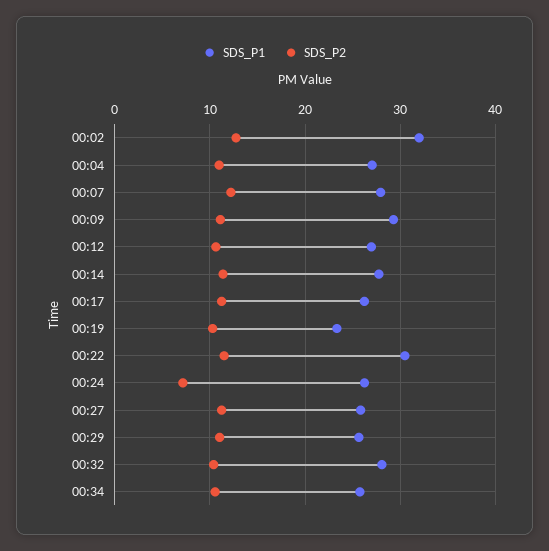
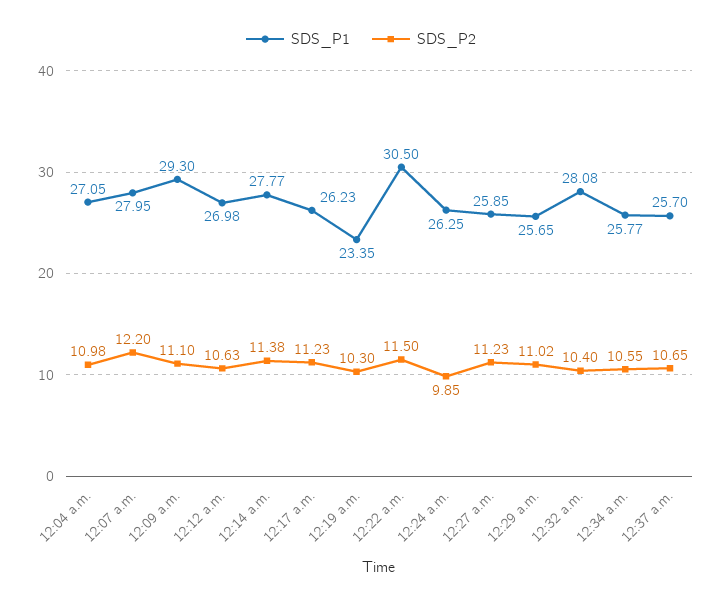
SDS_P1, 00:02: 32 -> none
SDS_P2, 00:02: 13 -> none
SDS_P2, 00:24: 7 -> 9.85
SDS_P1, 12:37 a.m.: none -> 25.7
SDS_P2, 12:37 a.m.: none -> 10.65

